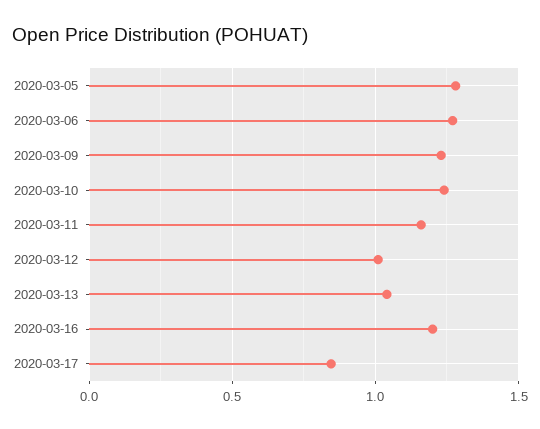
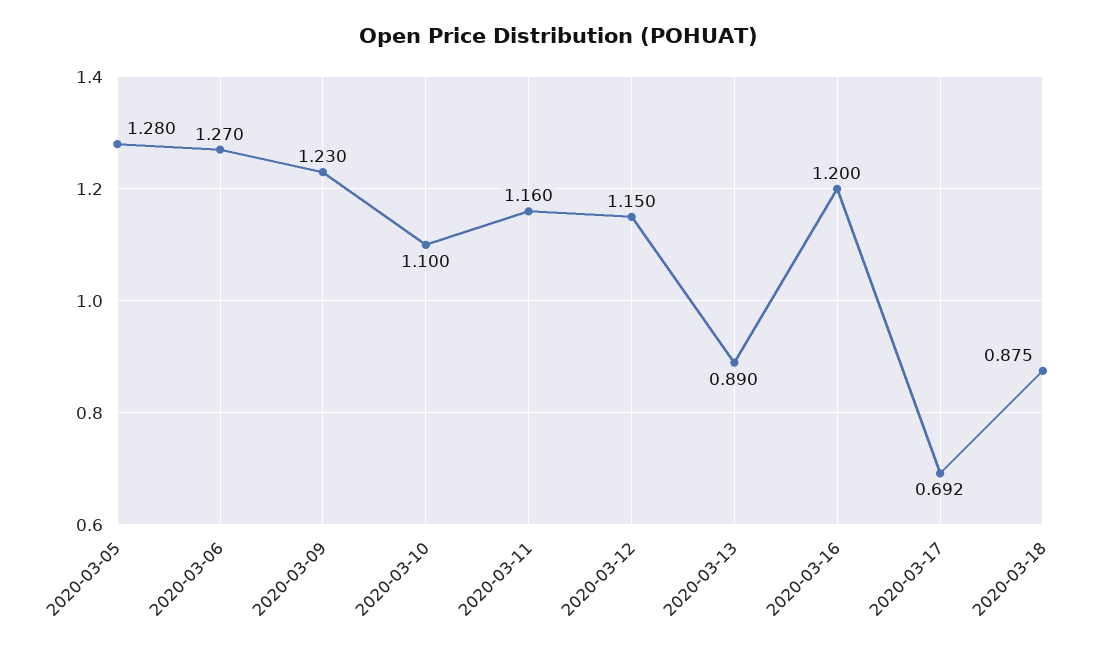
2020-03-10: 1.25 -> 1.1
2020-03-12: 1 -> 1.15
2020-03-13: 1.05 -> 0.89
2020-03-17: 0.85 -> 0.692
2020-03-18: none -> 0.875

